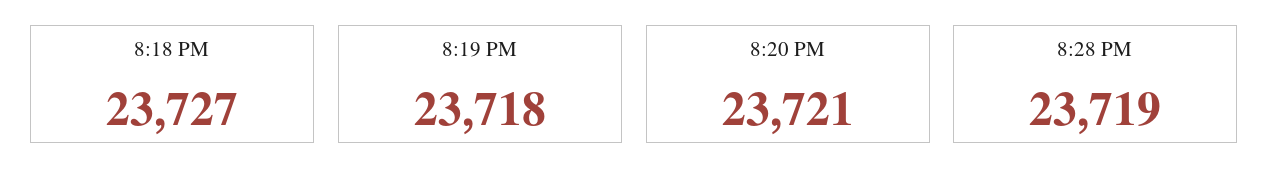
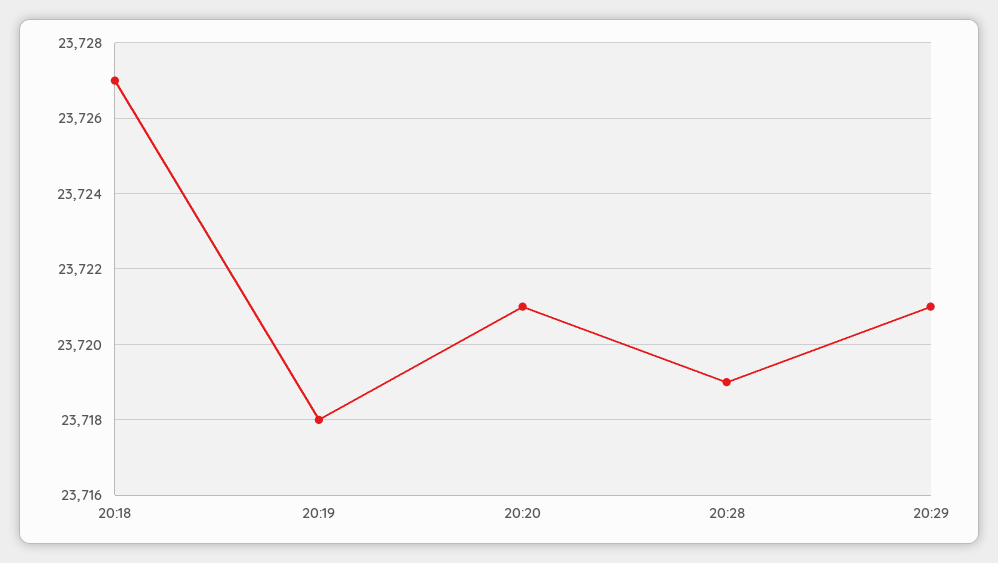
20:29: none -> 23721

